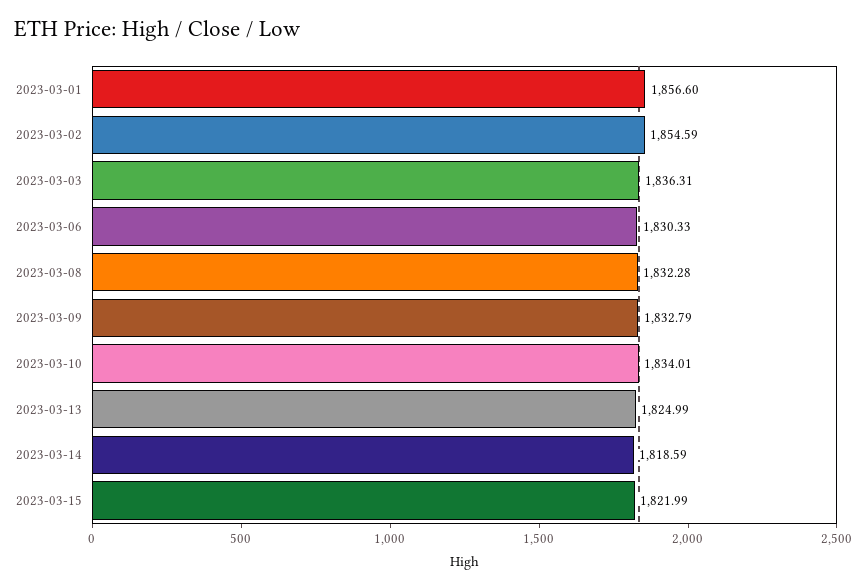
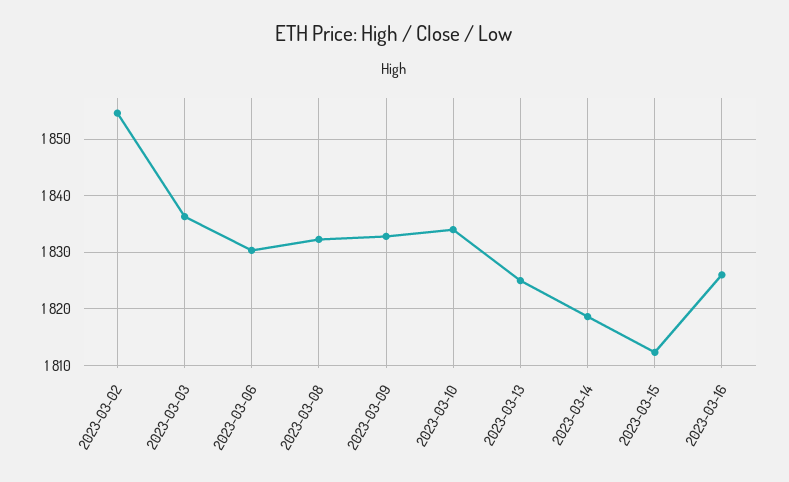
2023-03-01: 1856.6 -> none
2023-03-15: 1821.99 -> 1812
2023-03-16: none -> 1826

